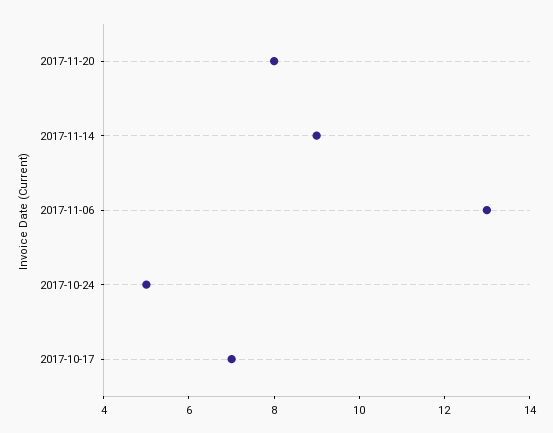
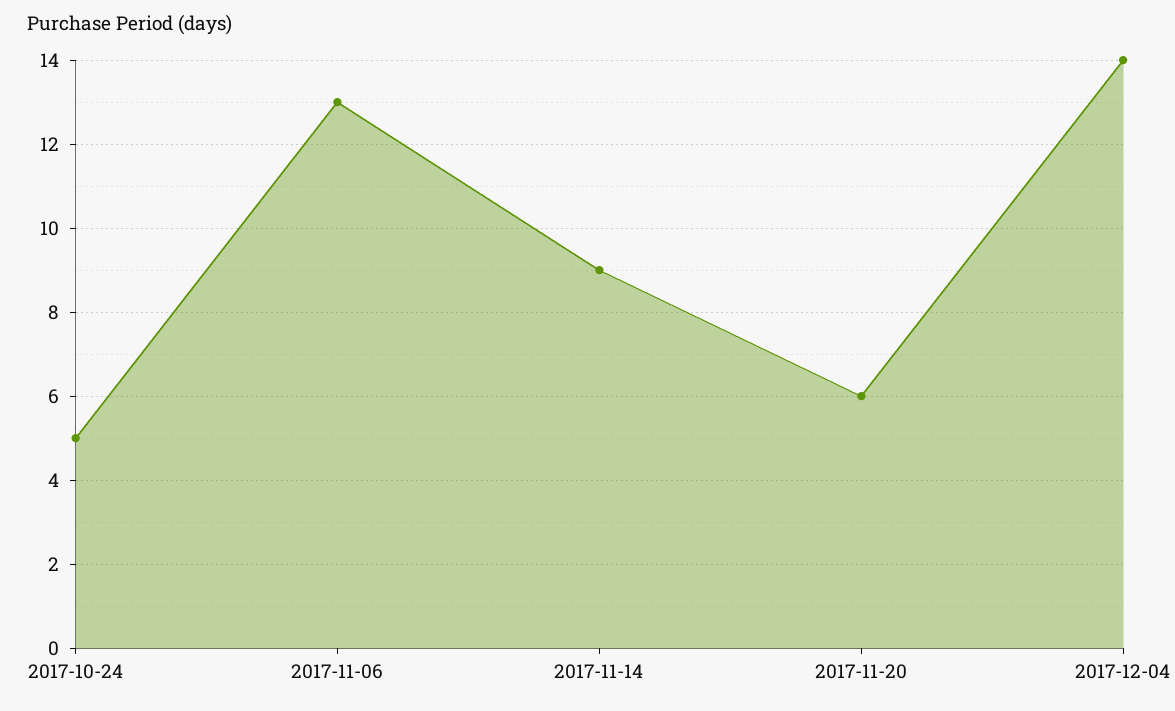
2017-11-20: 8 -> 6
2017-10-17: 7 -> none
2017-12-04: none -> 14

